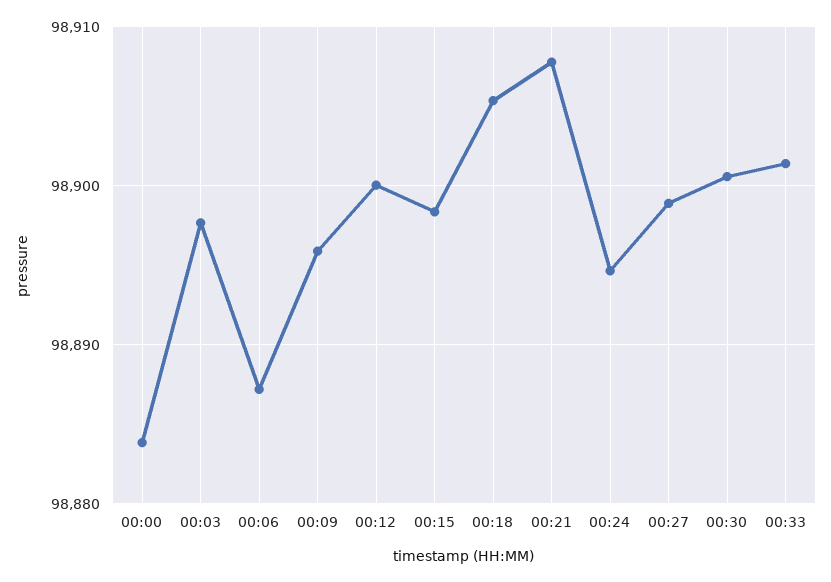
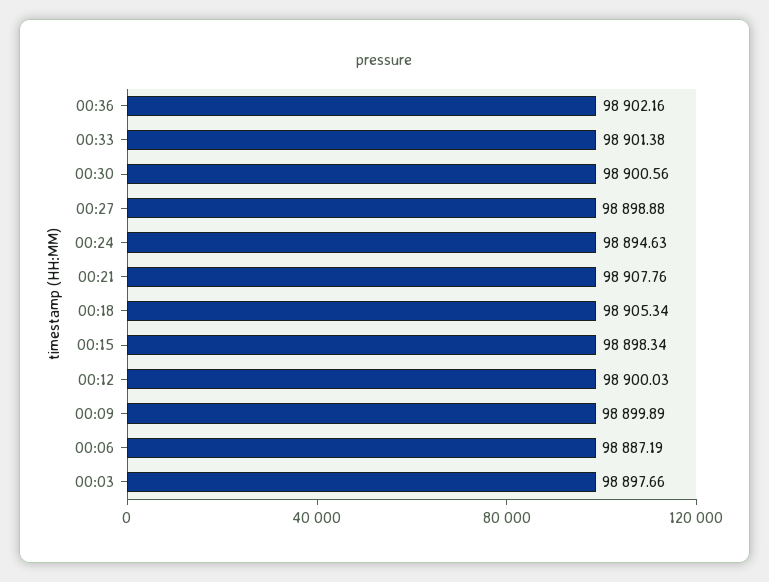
00:00: 98884 -> none
00:09: 98896 -> 98899.89
00:36: none -> 98902.16

